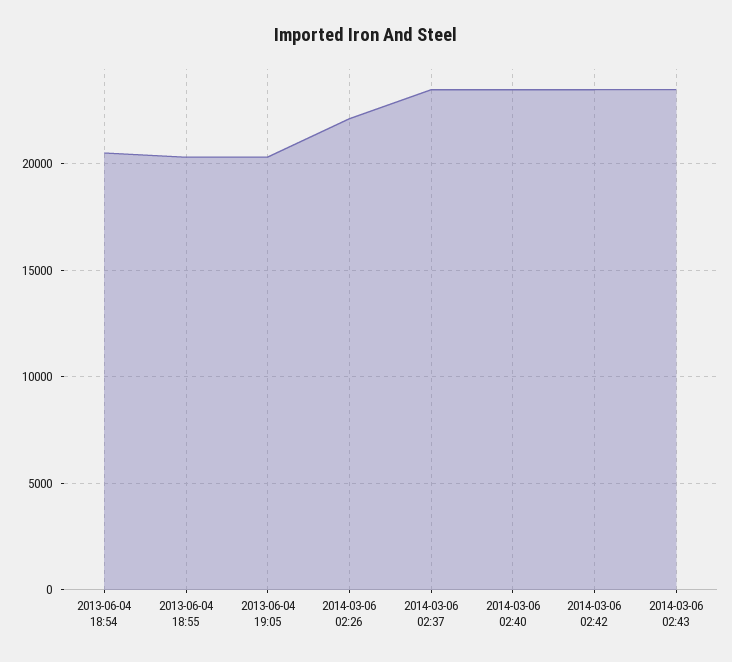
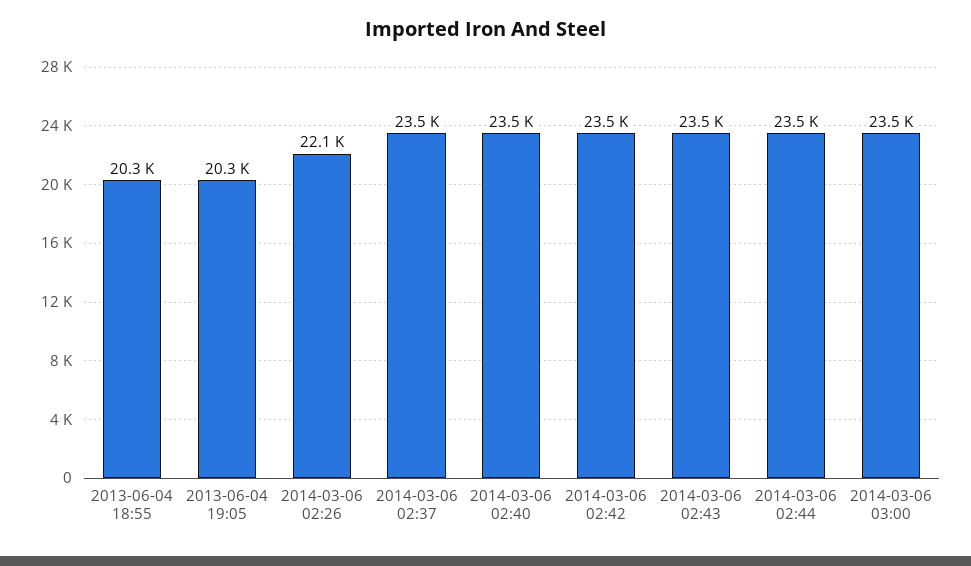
2013-06-04 18:54: 20500 -> none
2014-03-06 02:44: none -> 23500
2014-03-06 03:00: none -> 23500

